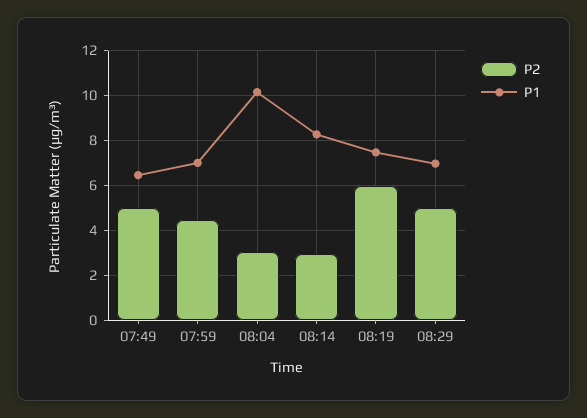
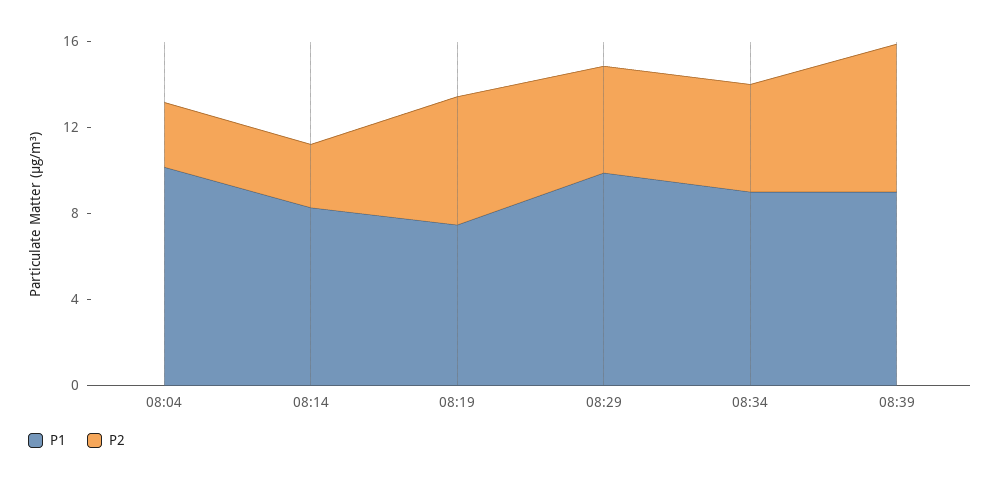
P2, 07:49: 5 -> none
P1, 07:49: 6.5 -> none
P2, 07:59: 4.5 -> none
P1, 07:59: 7 -> none
P1, 08:29: 7 -> 10
P1, 08:34: none -> 9
P2, 08:34: none -> 5
P1, 08:39: none -> 9
P2, 08:39: none -> 7

